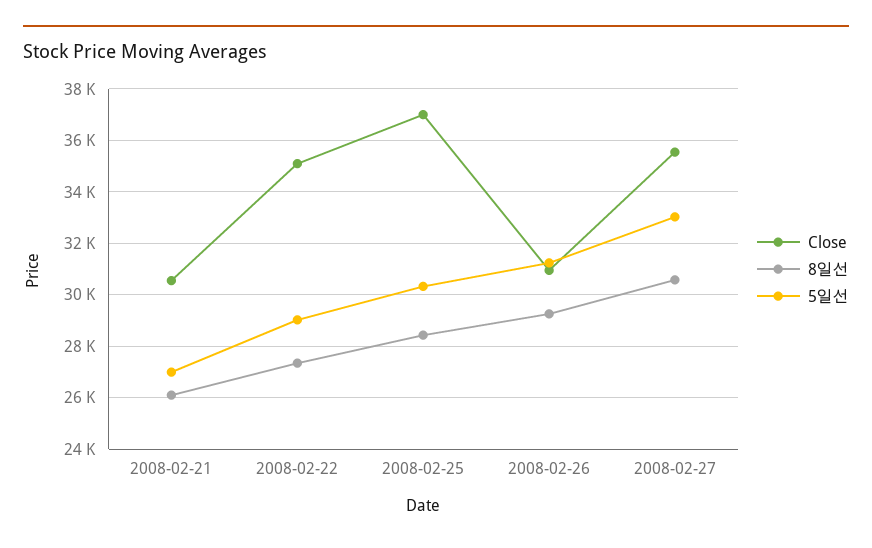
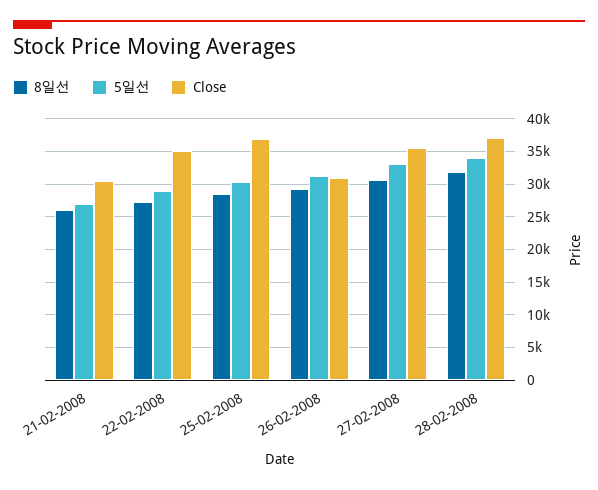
8일선, 28-02-2008: none -> 32000
5일선, 28-02-2008: none -> 34000
Close, 28-02-2008: none -> 37000

